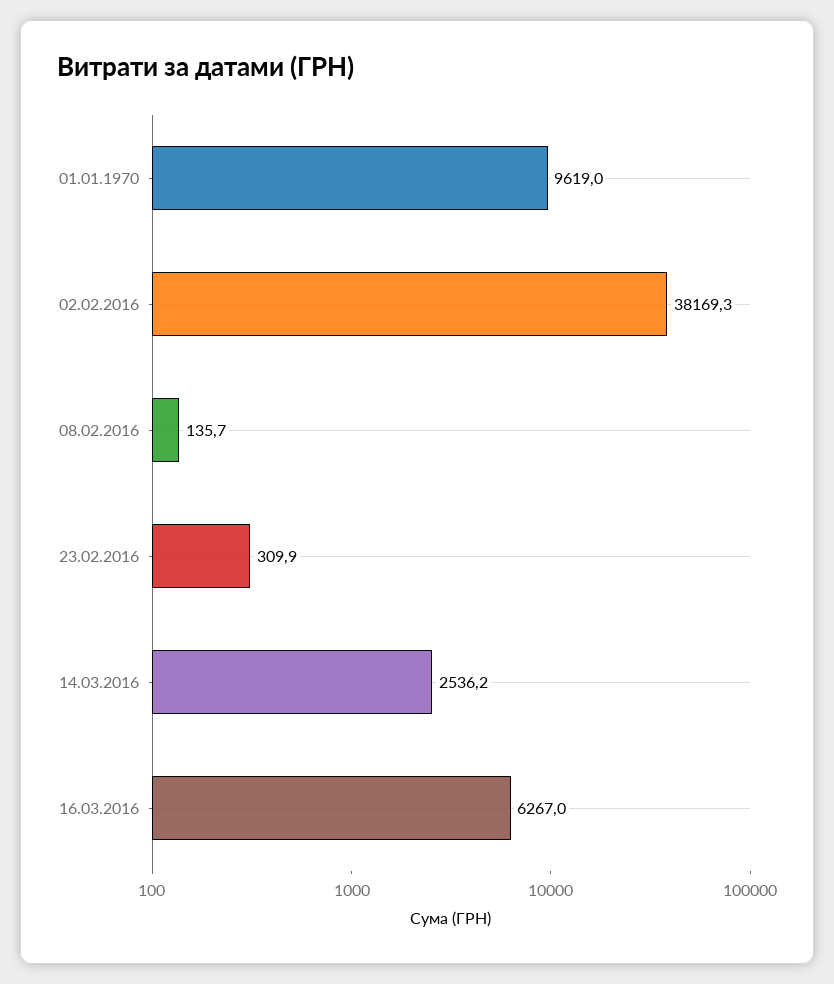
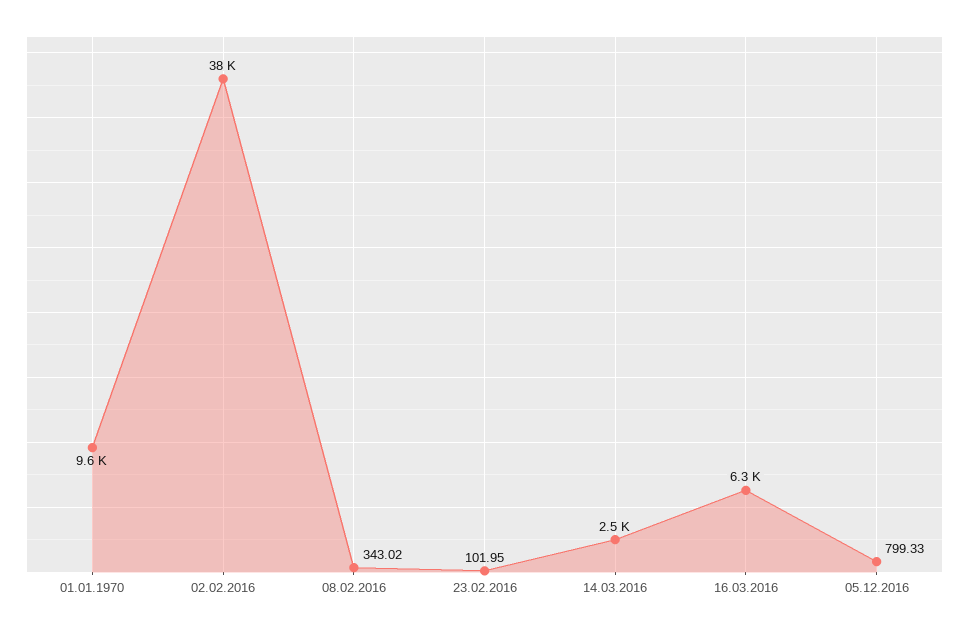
08.02.2016: 135.7 -> 343.02
23.02.2016: 309.9 -> 101.95
05.12.2016: none -> 799.33

